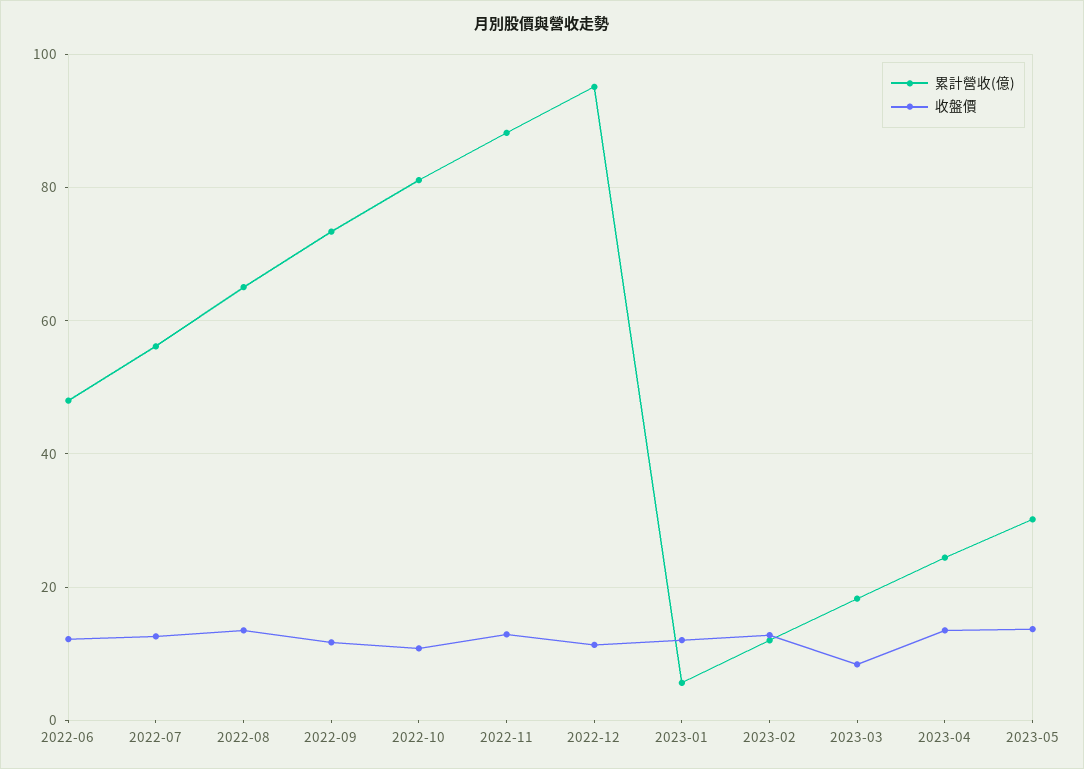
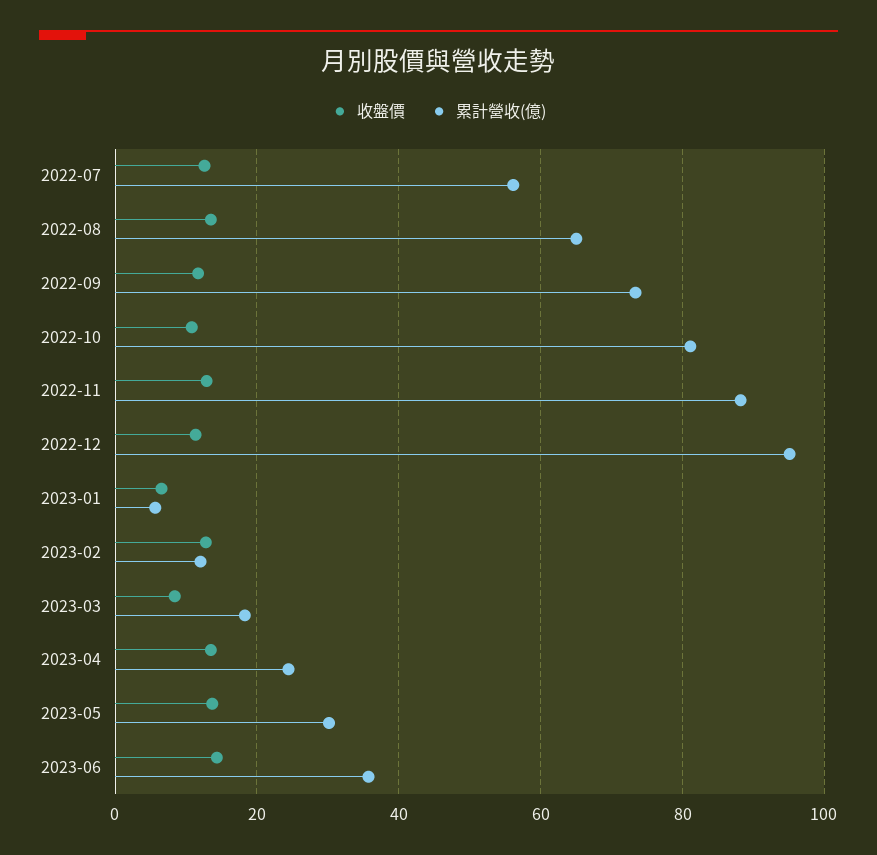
累計營收(億), 2022-06: 48 -> none
收盤價, 2022-06: 12 -> none
收盤價, 2023-01: 12 -> 6
收盤價, 2023-06: none -> 14
累計營收(億), 2023-06: none -> 36

